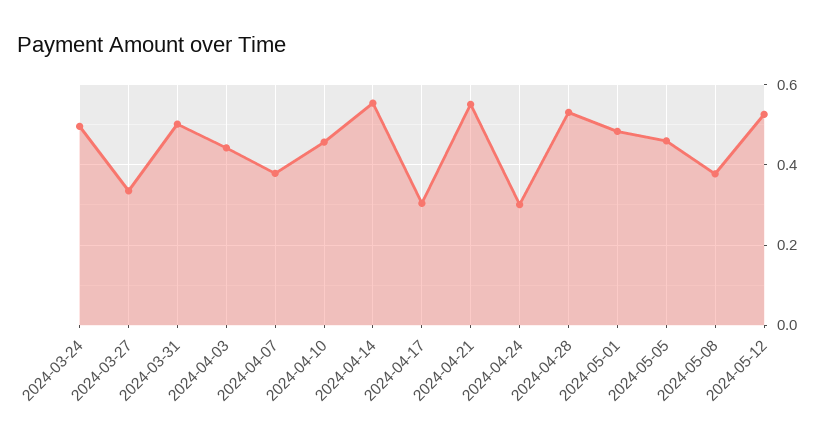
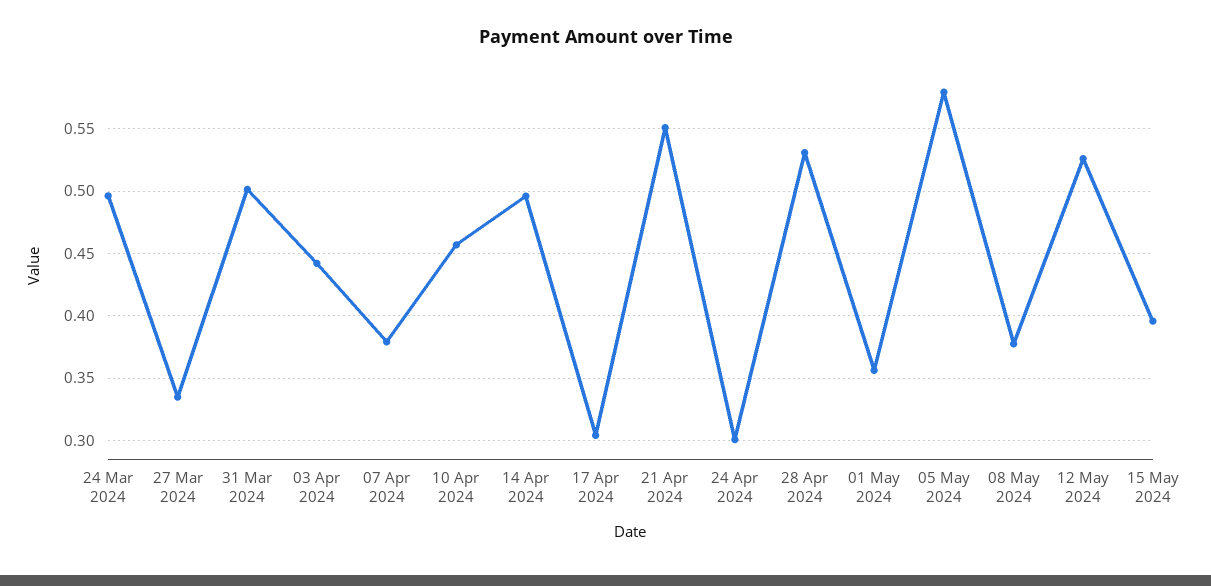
2024-04-14: 0.56 -> 0.495
2024-05-01: 0.48 -> 0.355
2024-05-05: 0.46 -> 0.58
15 May 2024: none -> 0.395

